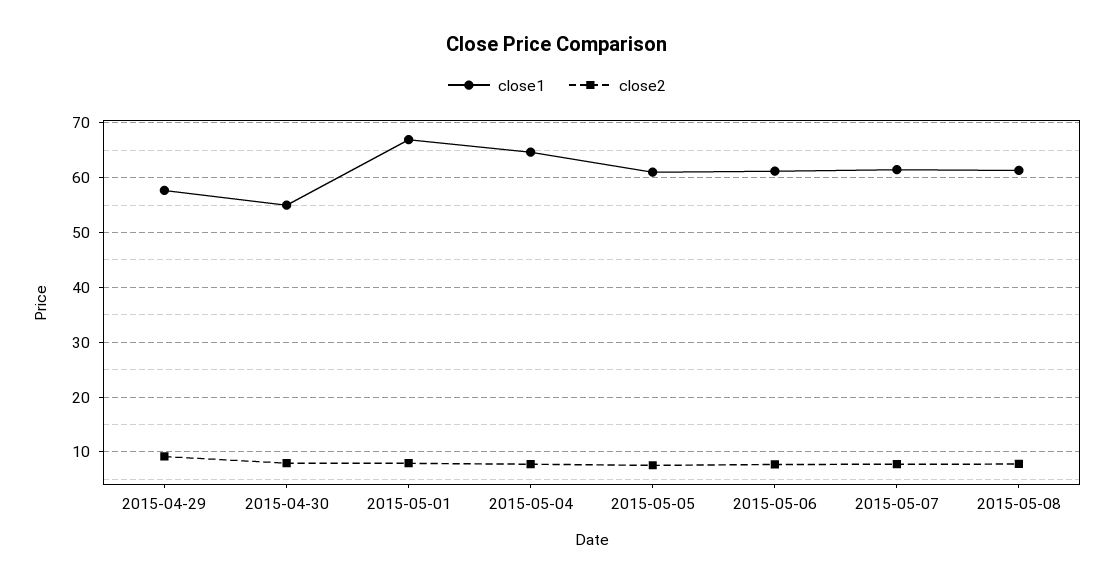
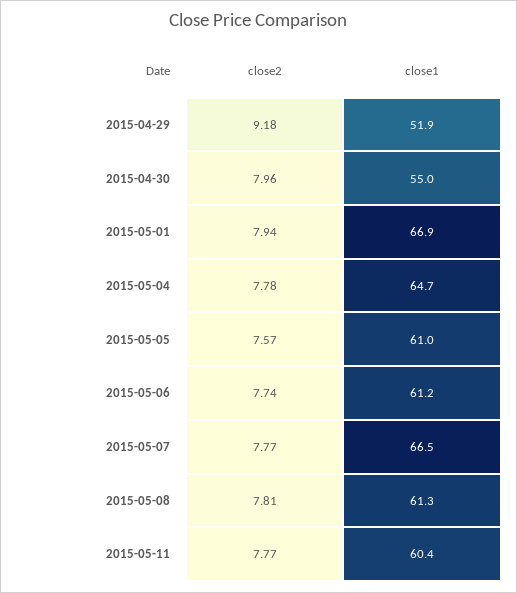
close1, 2015-04-29: 58 -> 51.9
close1, 2015-05-07: 62 -> 66.5
close2, 2015-05-11: none -> 7.77
close1, 2015-05-11: none -> 60.4

